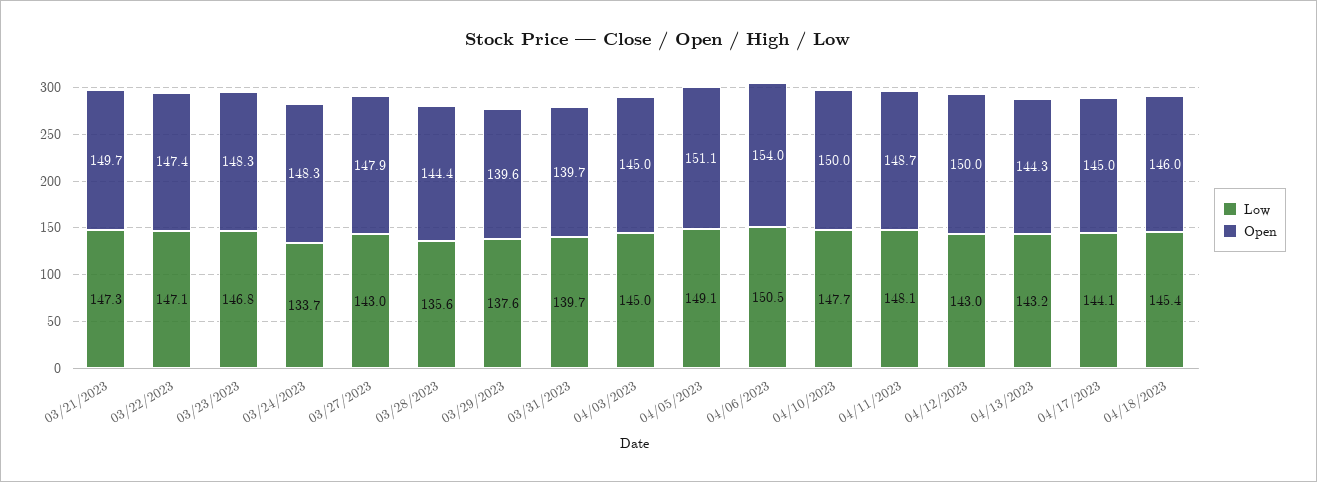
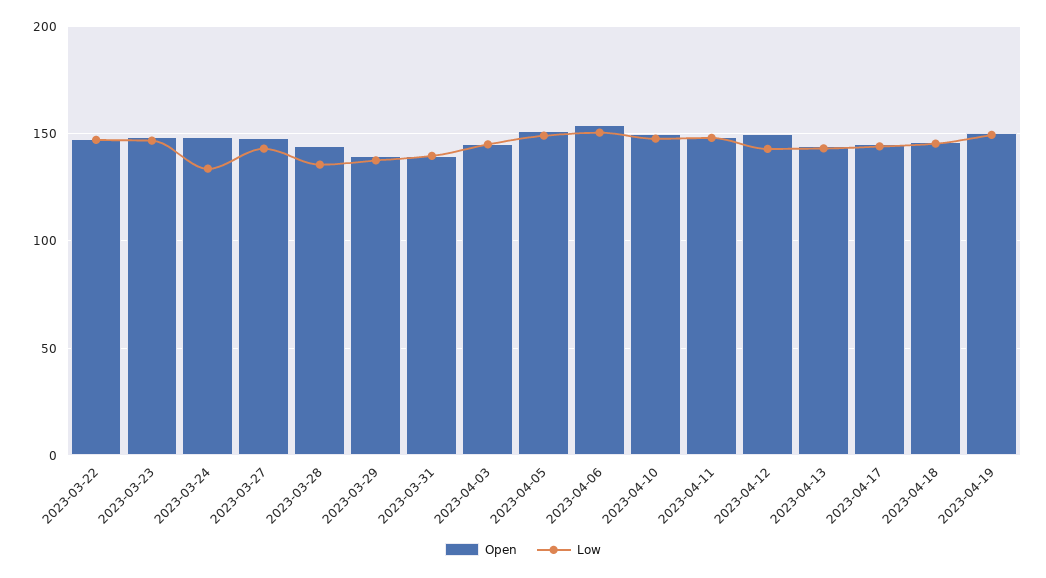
Low, 03/21/2023: 147.3 -> none
Open, 03/21/2023: 149.7 -> none
Open, 2023-04-19: none -> 150
Low, 2023-04-19: none -> 150

